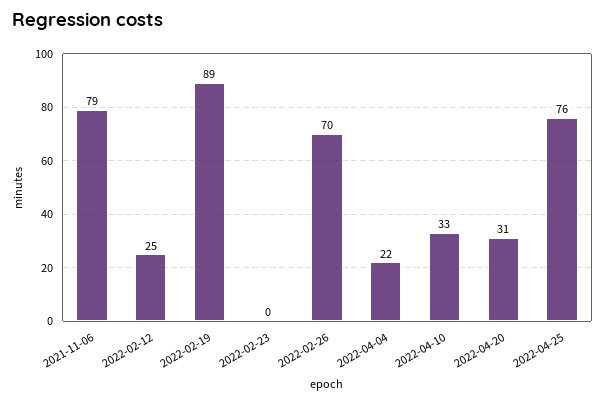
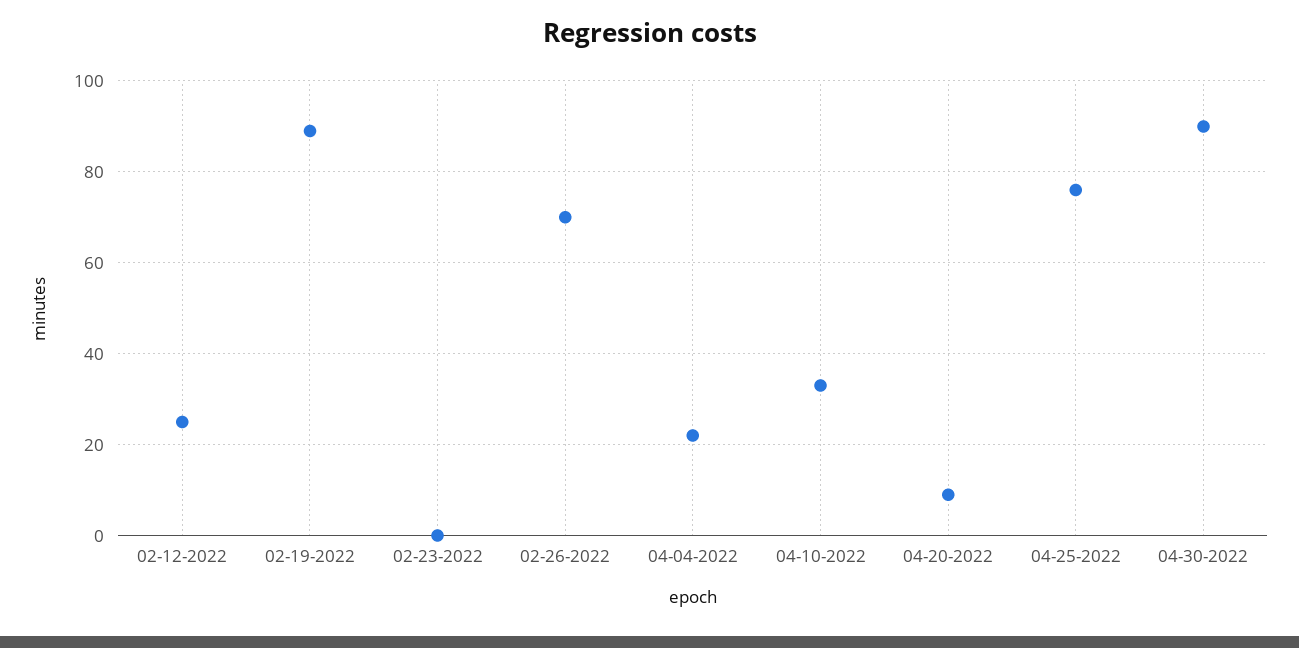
2021-11-06: 79 -> none
2022-04-20: 31 -> 10
04-30-2022: none -> 90

